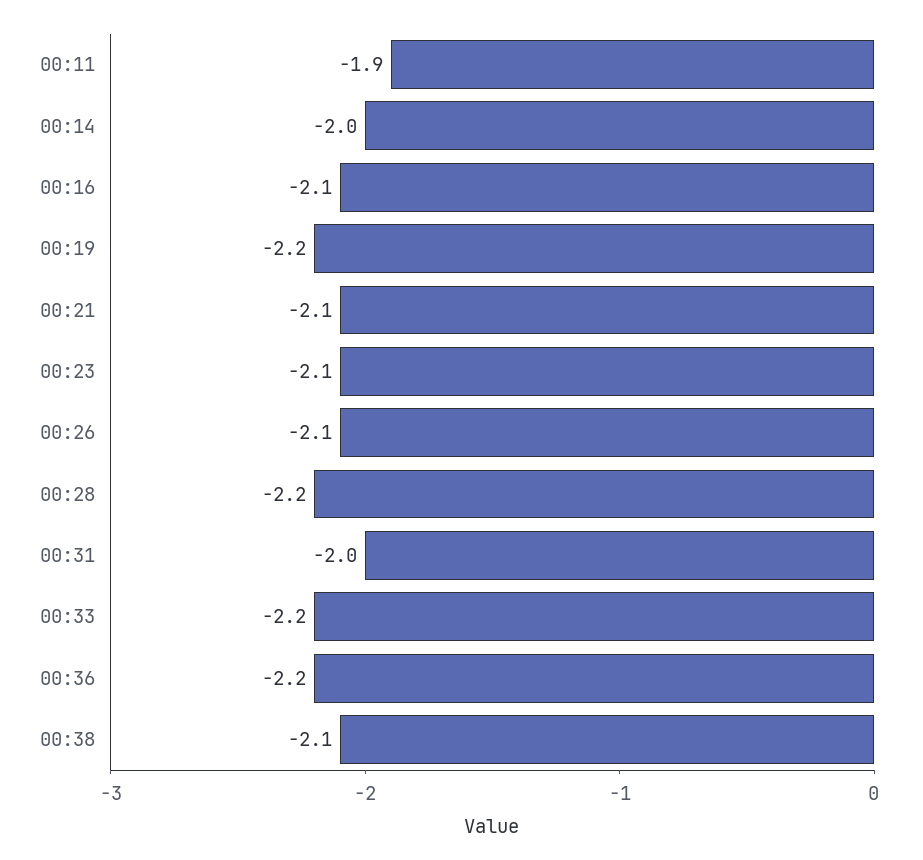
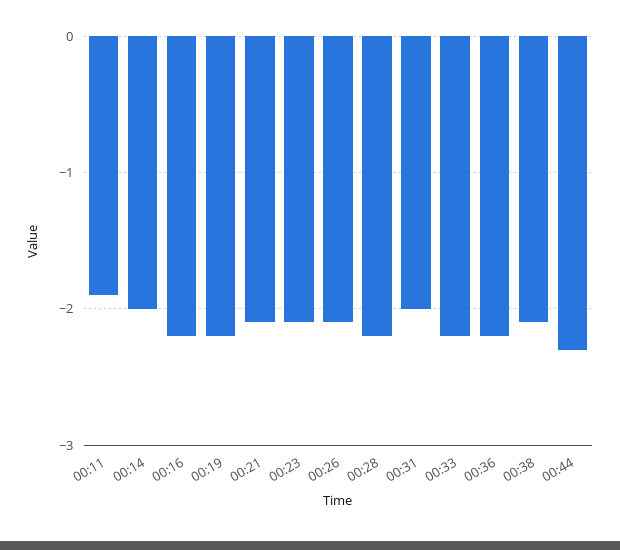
00:16: -2.1 -> -2.2
00:44: none -> -2.3

